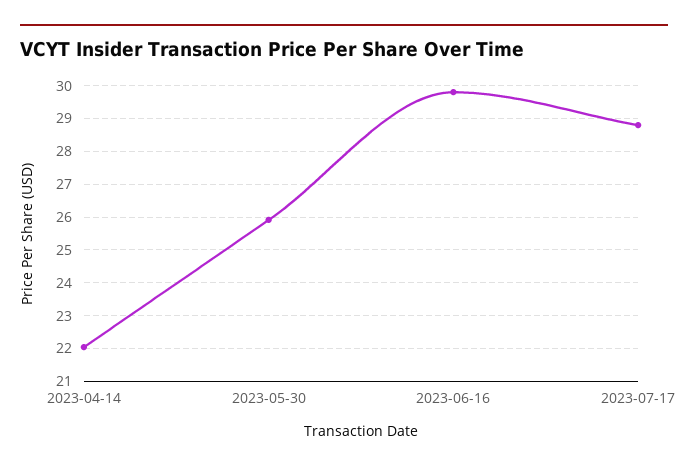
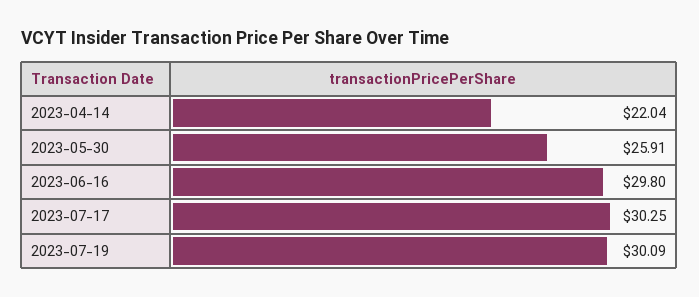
2023-07-17: 28.8 -> 30.25
2023-07-19: none -> 30.09

